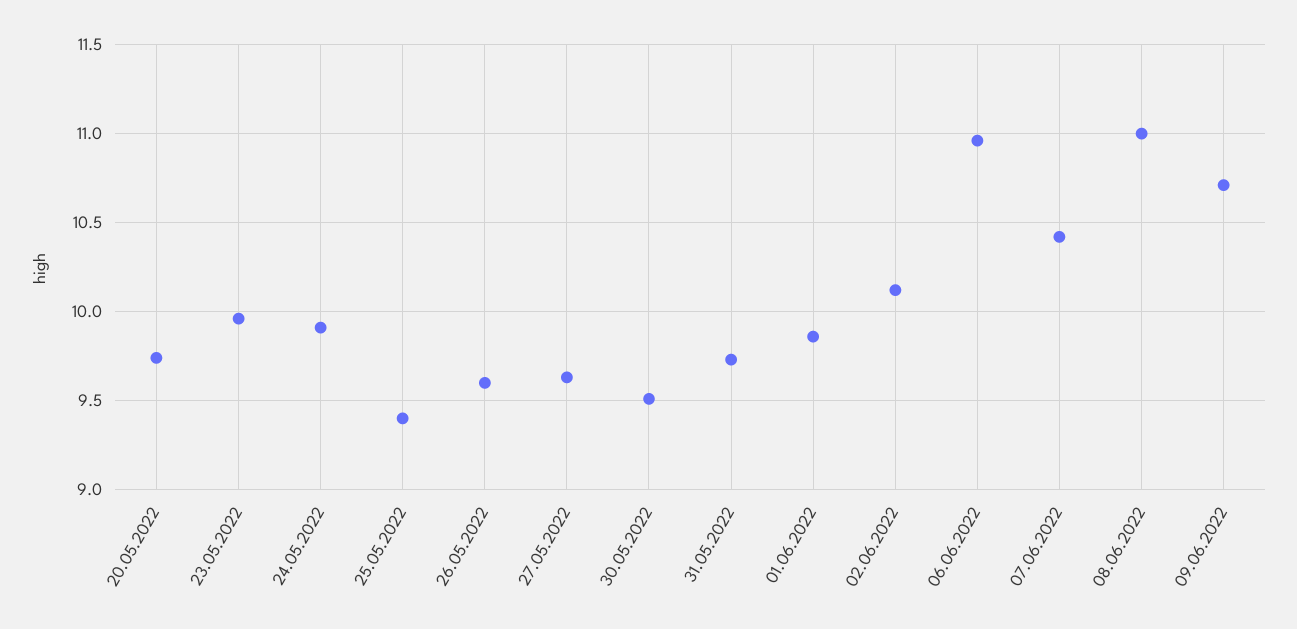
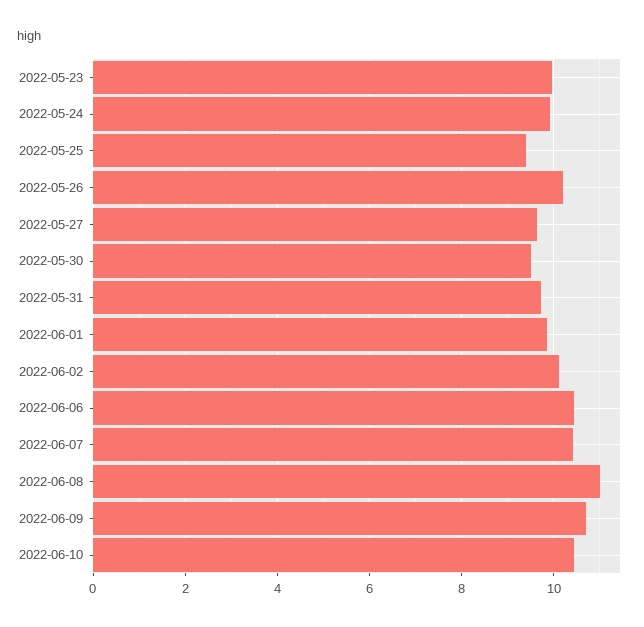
20.05.2022: 9.75 -> none
26.05.2022: 9.6 -> 10.2
06.06.2022: 10.95 -> 10.4
2022-06-10: none -> 10.4

